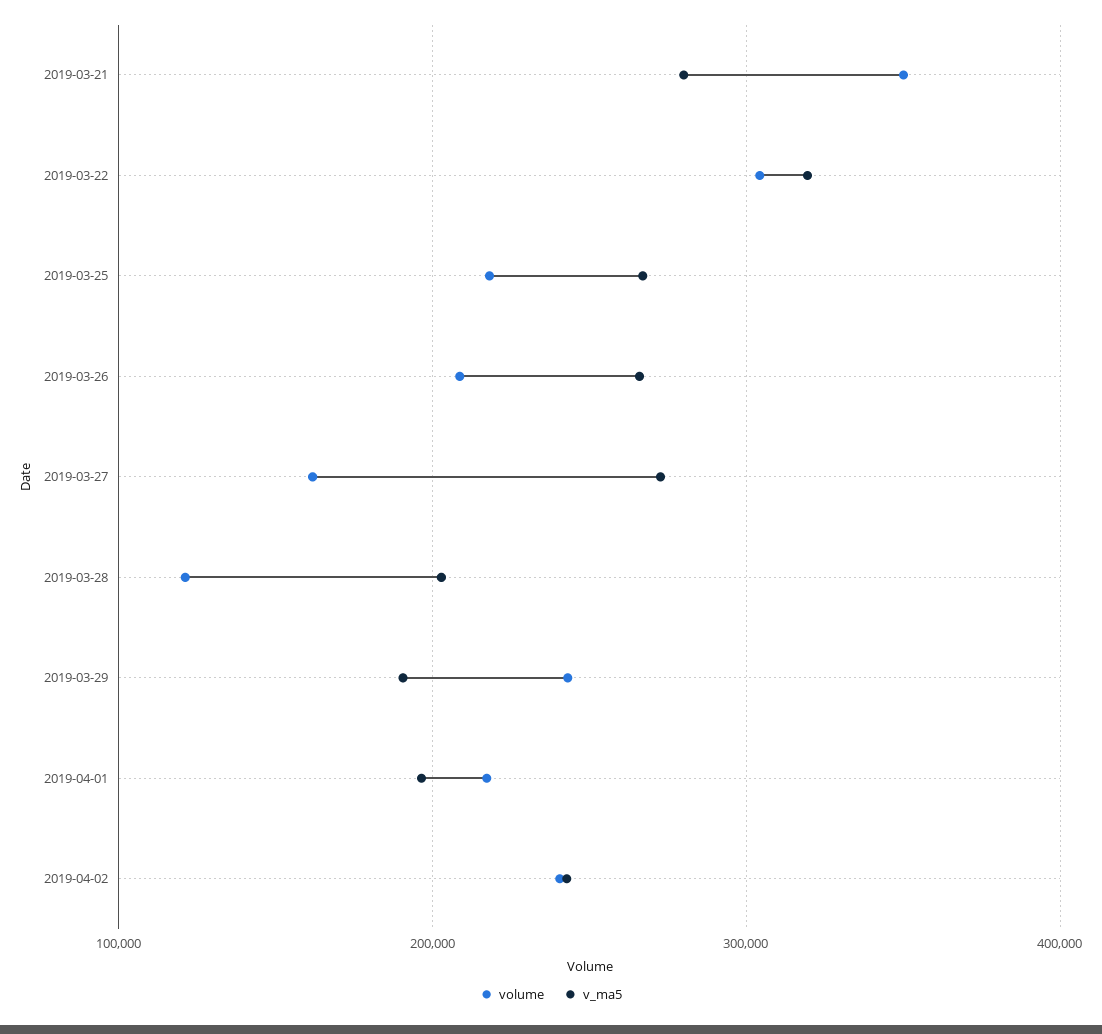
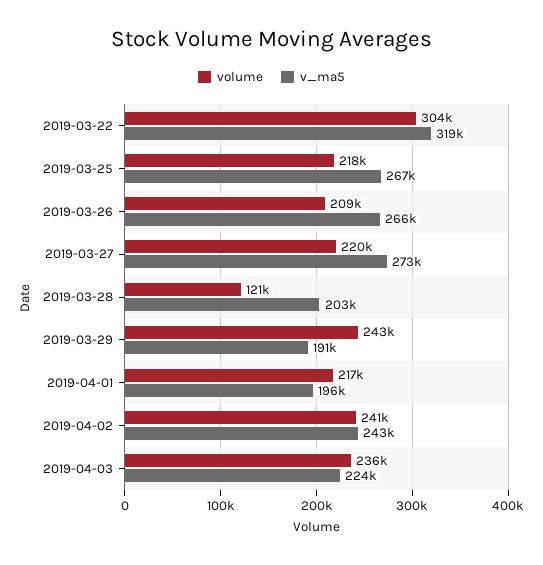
volume, 2019-03-21: 350000 -> none
v_ma5, 2019-03-21: 280000 -> none
volume, 2019-03-27: 160000 -> 220000
volume, 2019-04-03: none -> 236000
v_ma5, 2019-04-03: none -> 224000

